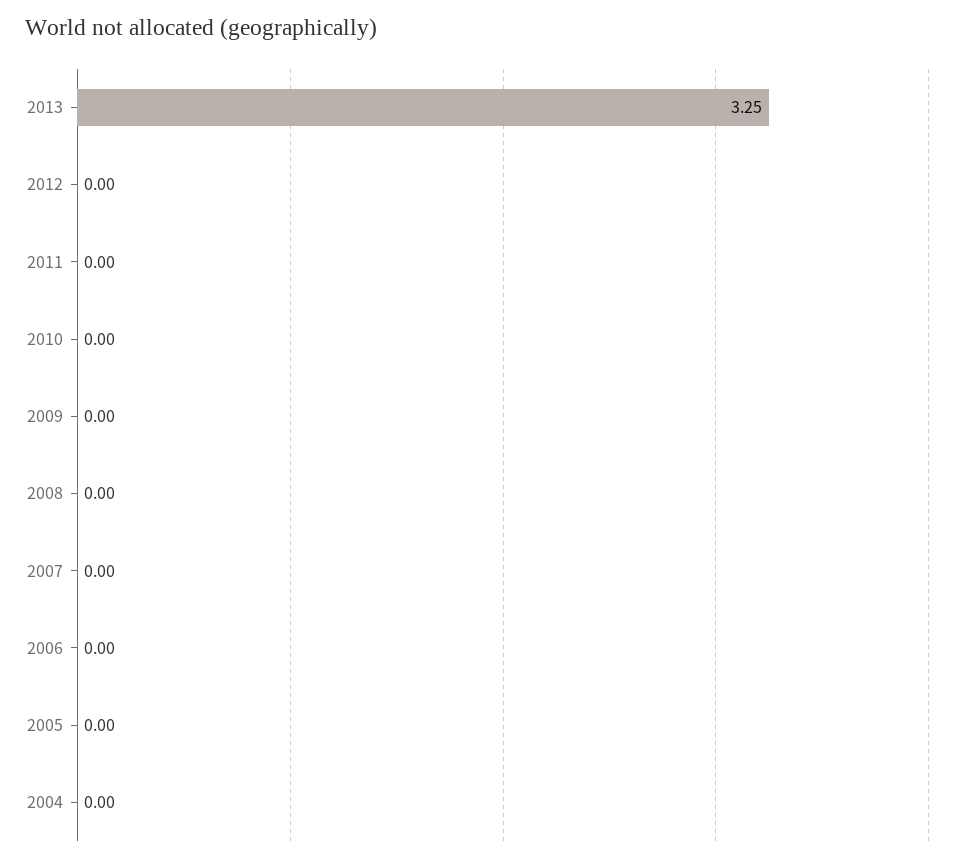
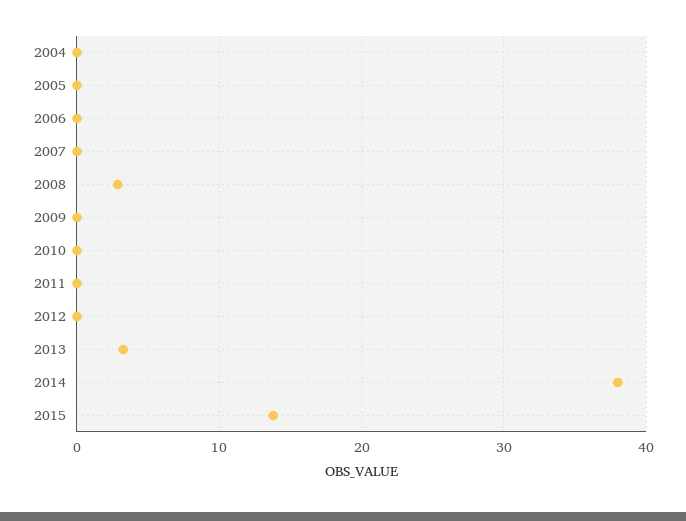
2008: 0 -> 3
2014: none -> 38
2015: none -> 14

